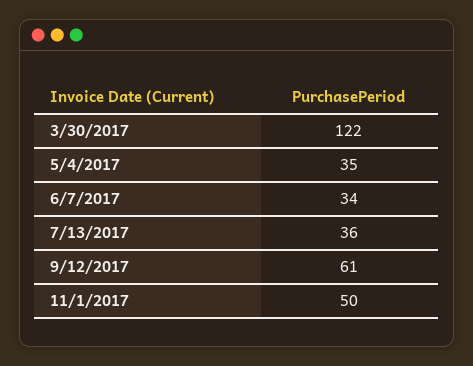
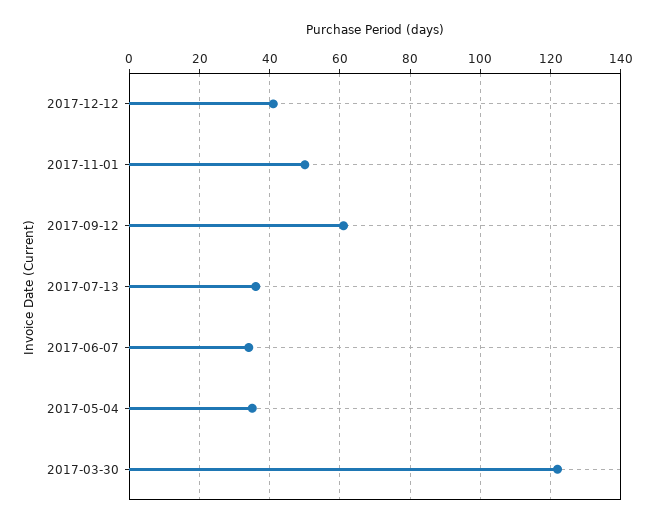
2017-12-12: none -> 40

